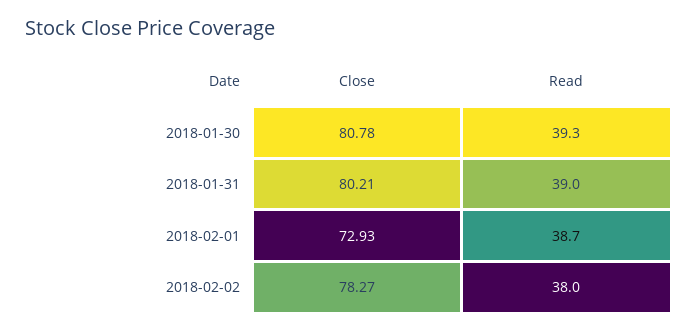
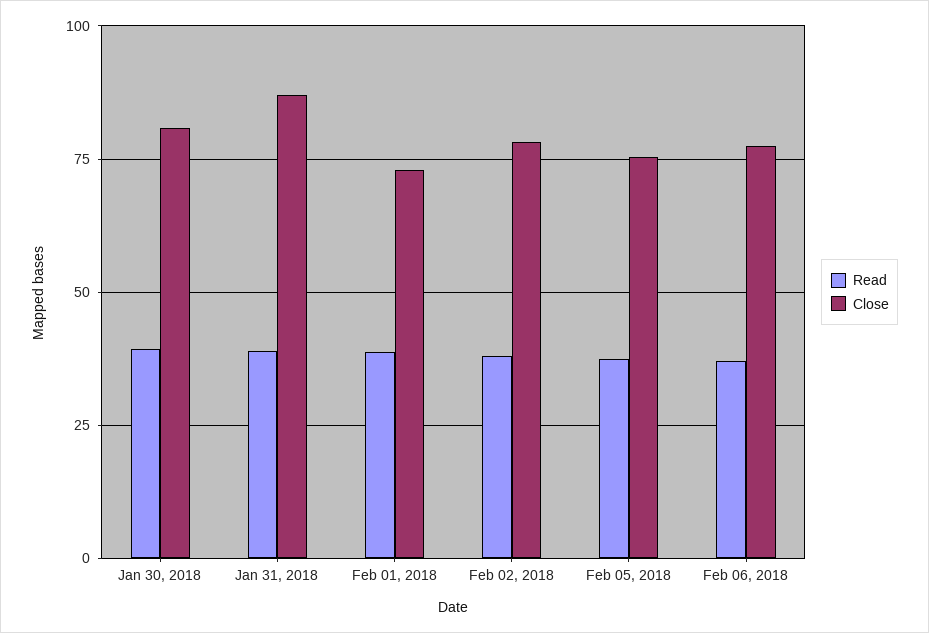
Close, 2018-01-31: 80.21 -> 87.5
Read, Feb 05, 2018: none -> 37.5
Close, Feb 05, 2018: none -> 75
Read, Feb 06, 2018: none -> 37.5
Close, Feb 06, 2018: none -> 77.5

